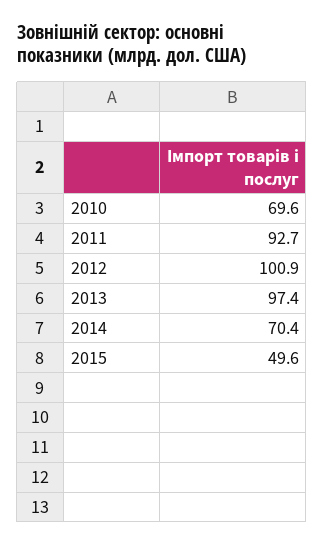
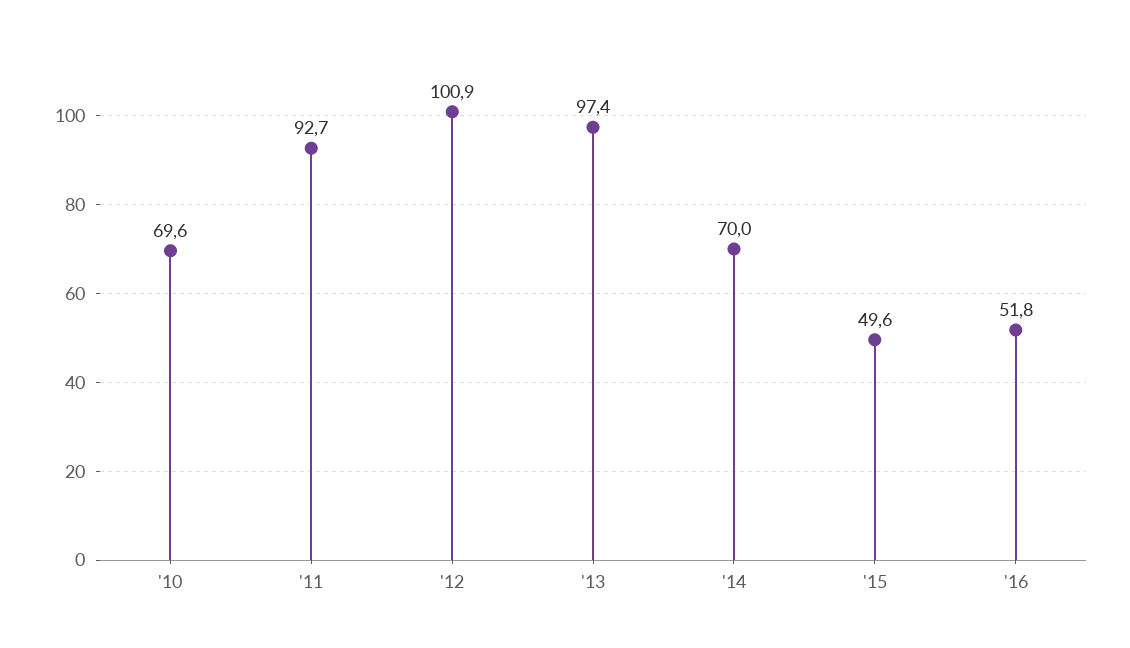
2014: 70.4 -> 70
'16: none -> 51.8

